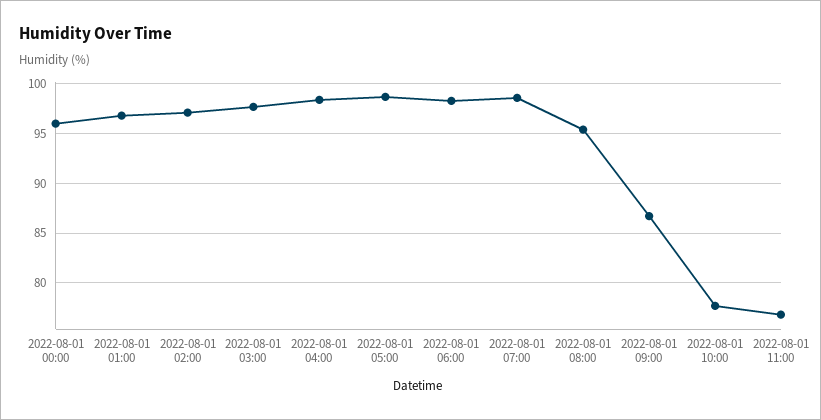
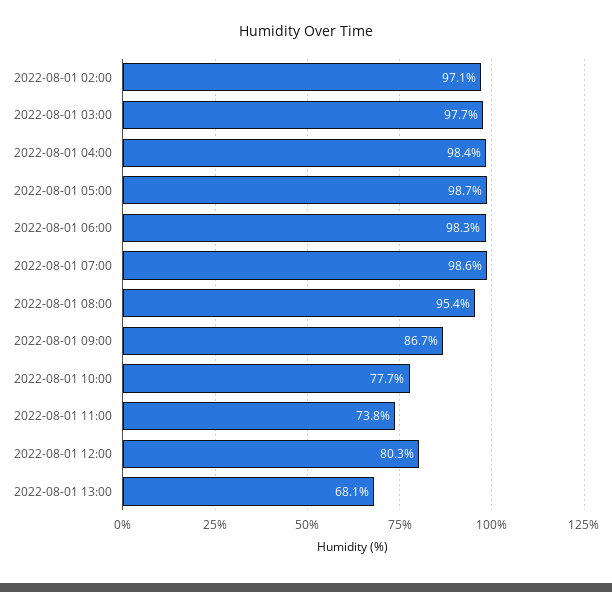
2022-08-01 00:00: 96 -> none
2022-08-01 01:00: 97 -> none
2022-08-01 11:00: 77 -> 73.8
2022-08-01 12:00: none -> 80.3
2022-08-01 13:00: none -> 68.1

